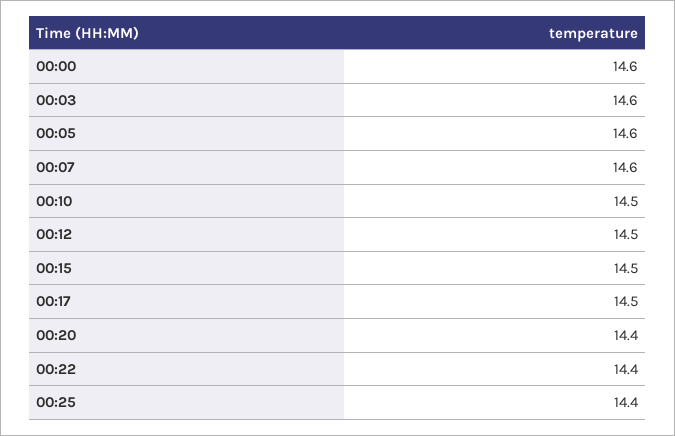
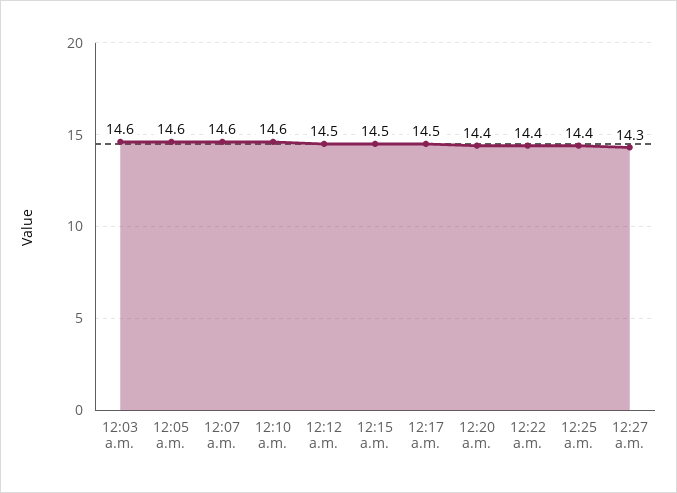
00:00: 14.6 -> none
00:10: 14.5 -> 14.6
12:27 a.m.: none -> 14.3

